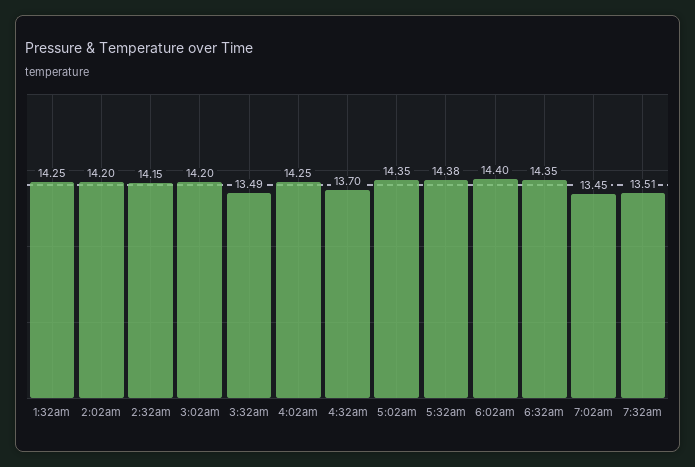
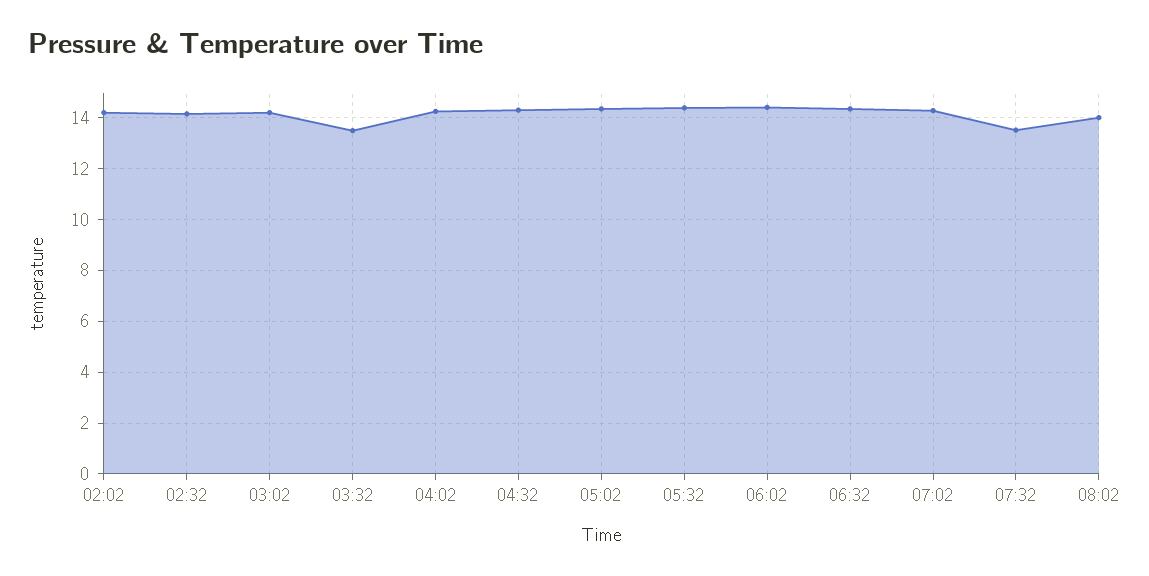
1:32am: 14.25 -> none
4:32am: 13.7 -> 14.25
7:02am: 13.45 -> 14.25
08:02: none -> 14

